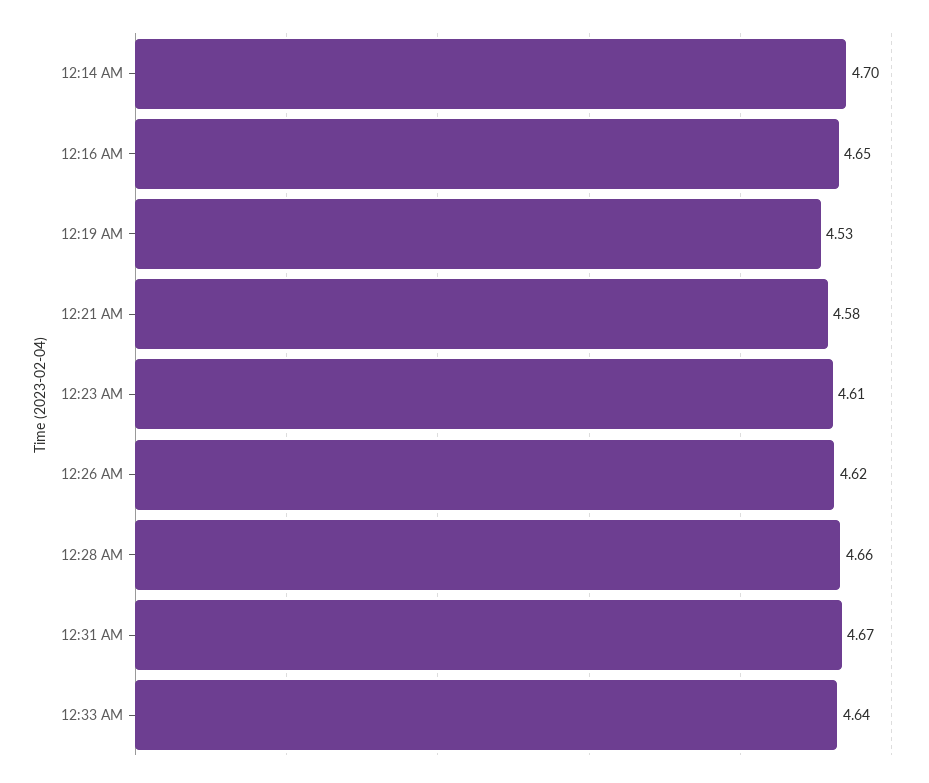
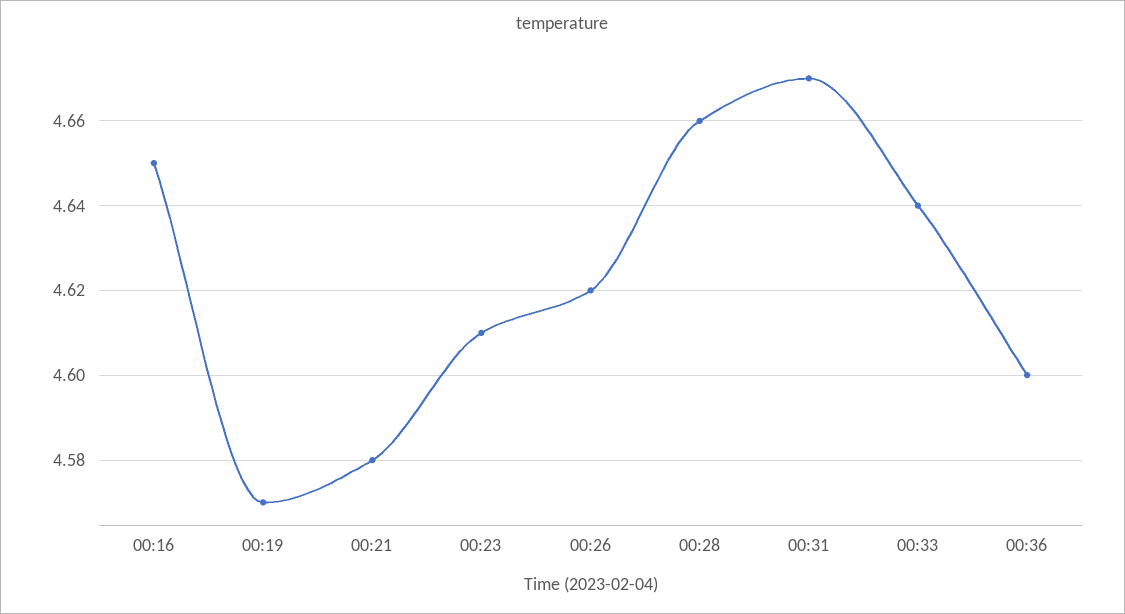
12:14 AM: 4.7 -> none
12:19 AM: 4.53 -> 4.57
00:36: none -> 4.6

